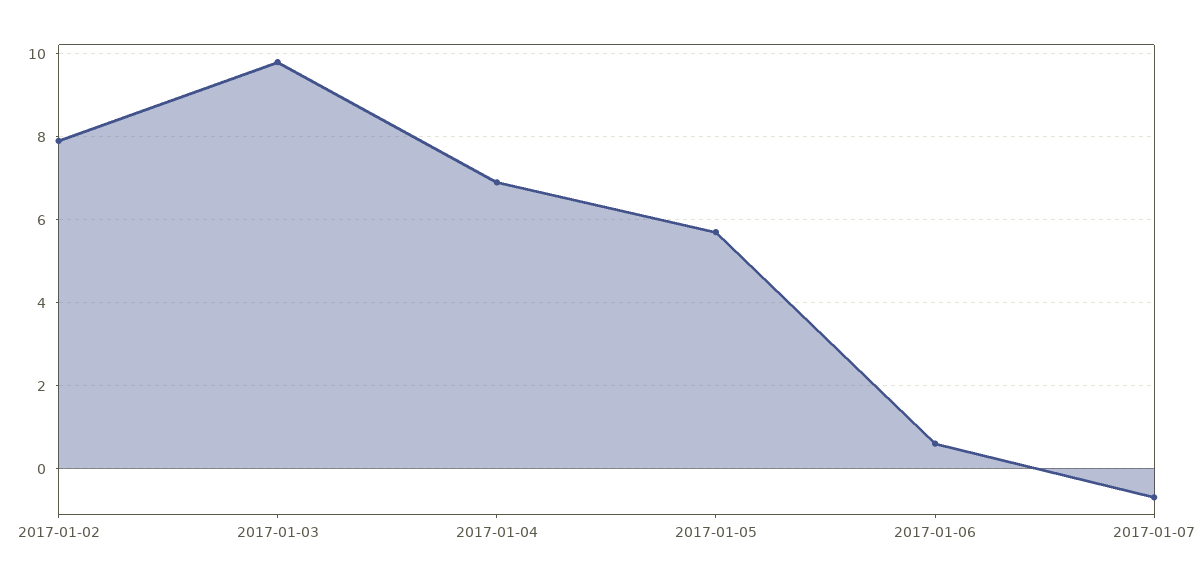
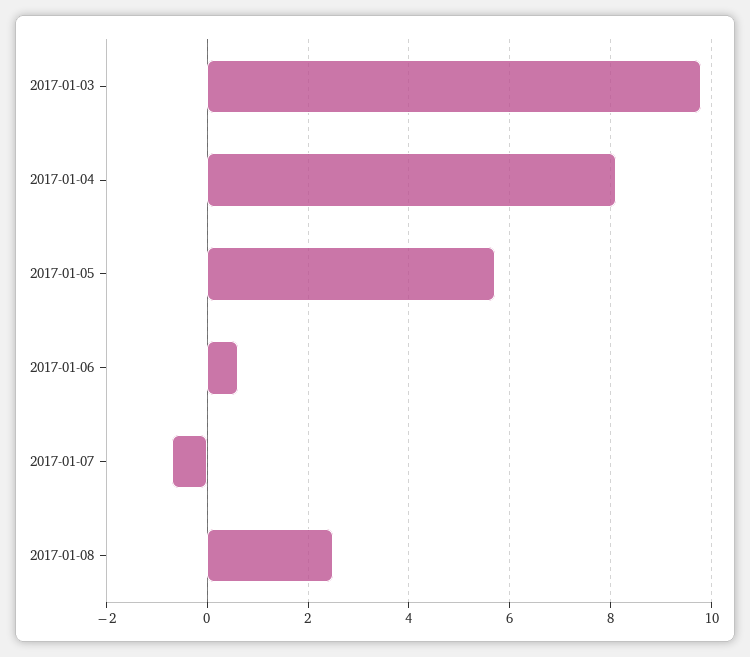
2017-01-02: 8 -> none
2017-01-04: 7 -> 8
2017-01-08: none -> 2.5

